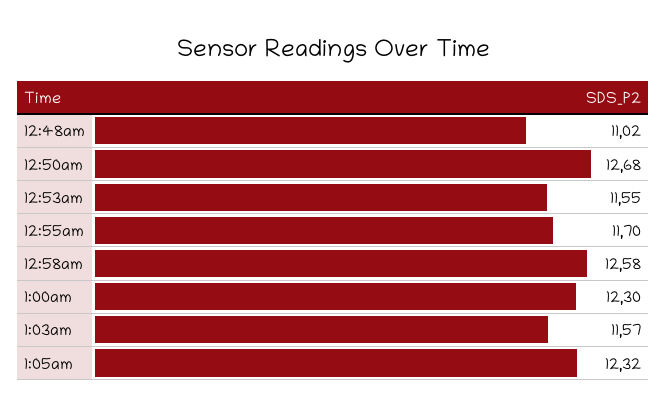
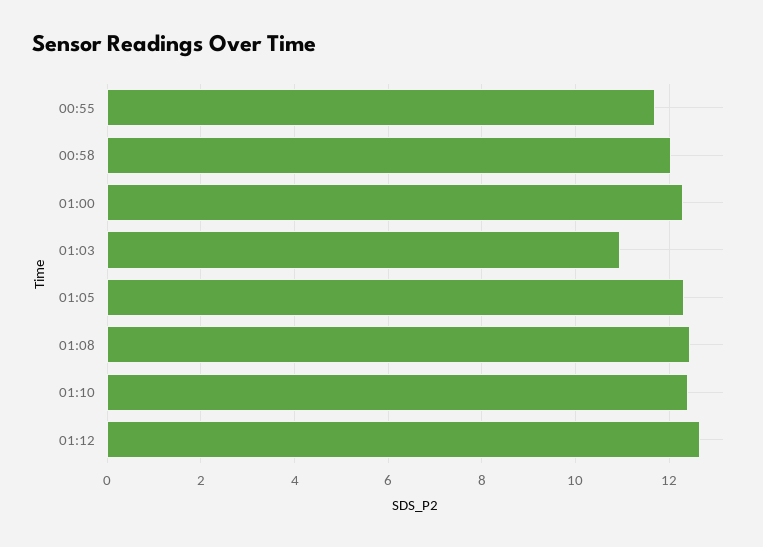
12:48am: 11.02 -> none
12:50am: 12.68 -> none
12:53am: 11.55 -> none
12:58am: 12.58 -> 12
1:03am: 11.57 -> 11
01:08: none -> 12.4
01:10: none -> 12.4
01:12: none -> 12.6

